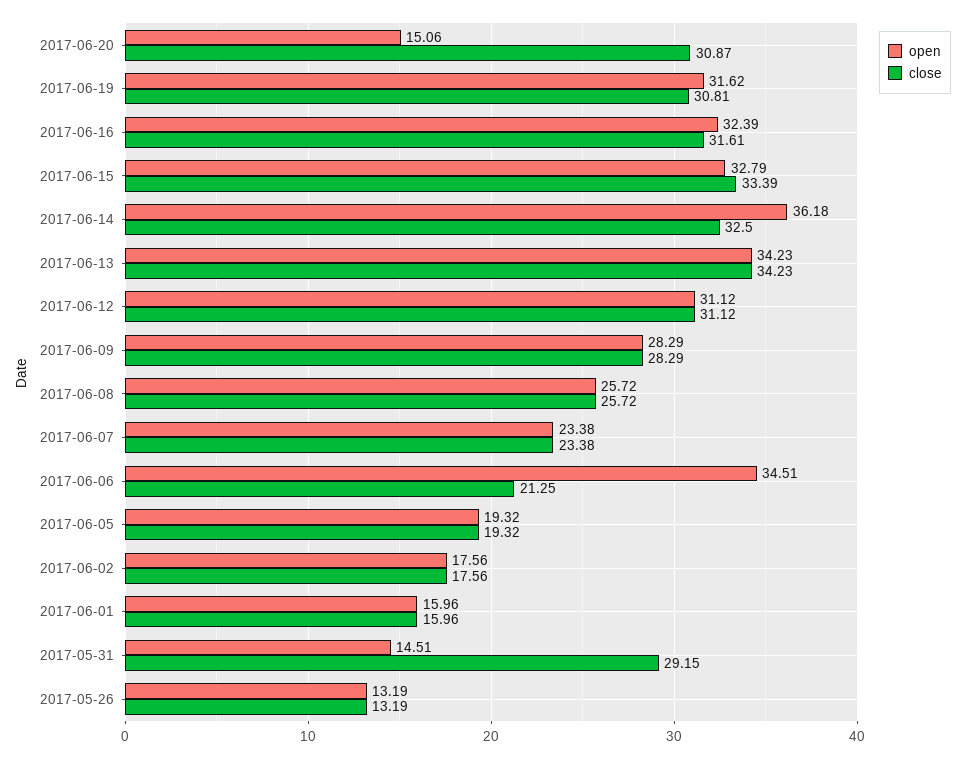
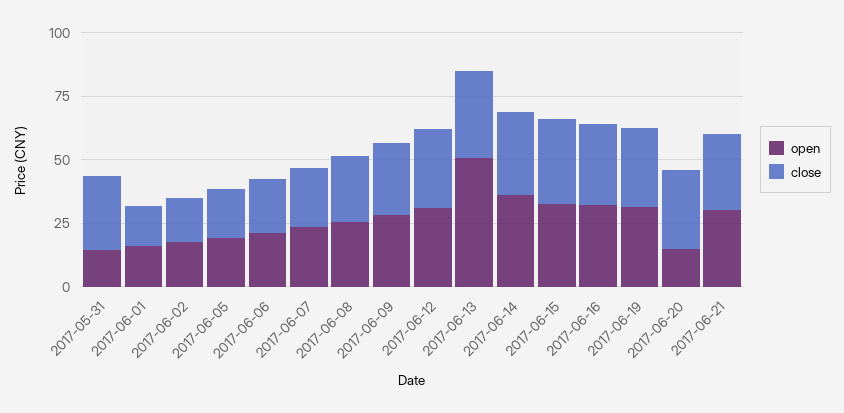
open, 2017-06-13: 34.23 -> 50
open, 2017-06-06: 34.51 -> 20
open, 2017-05-26: 13.19 -> none
close, 2017-05-26: 13.19 -> none
open, 2017-06-21: none -> 30
close, 2017-06-21: none -> 30

